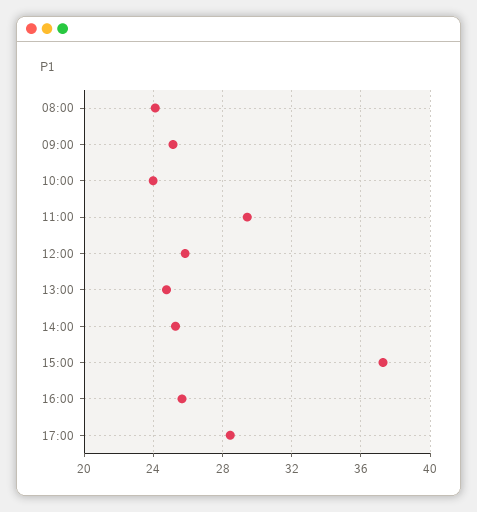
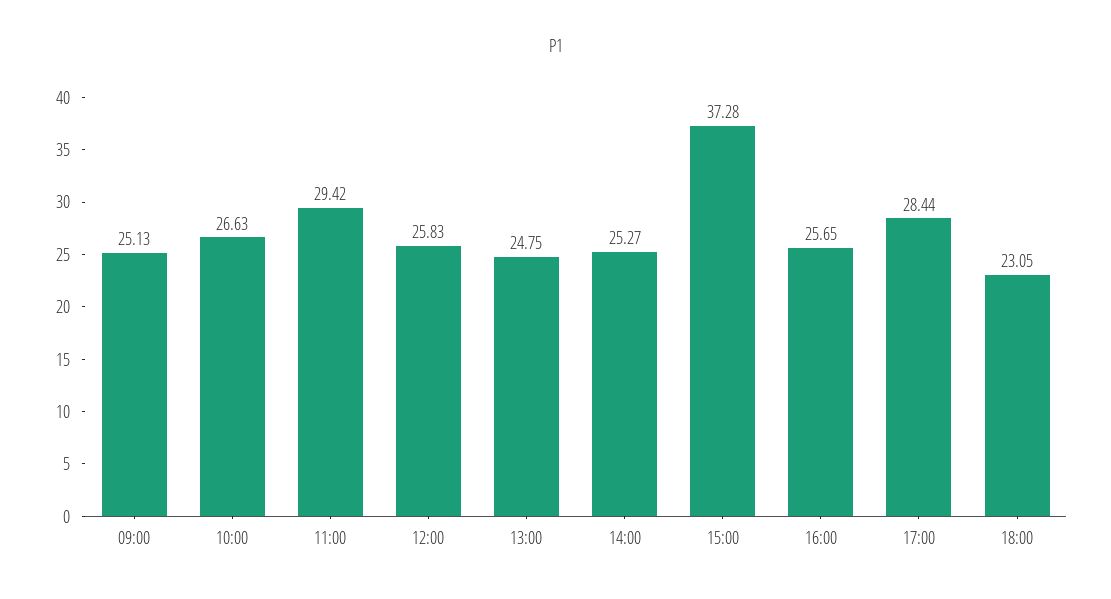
08:00: 24 -> none
10:00: 24 -> 26.63
18:00: none -> 23.05

